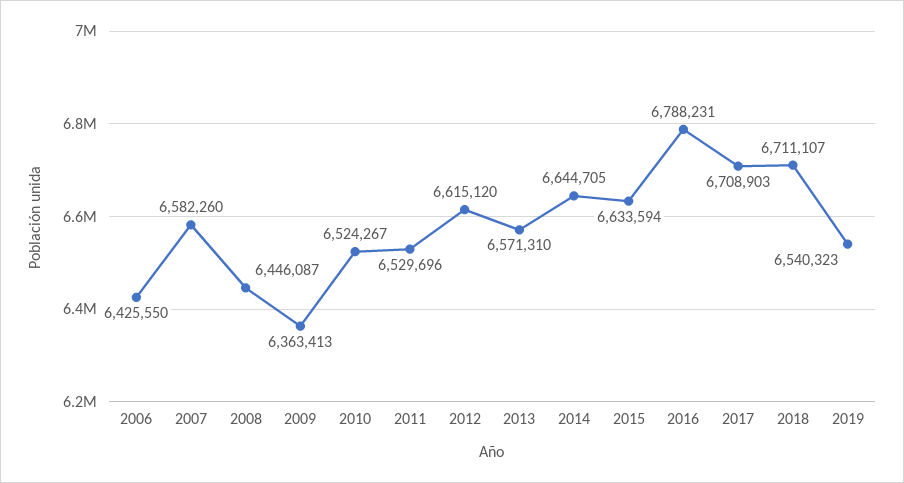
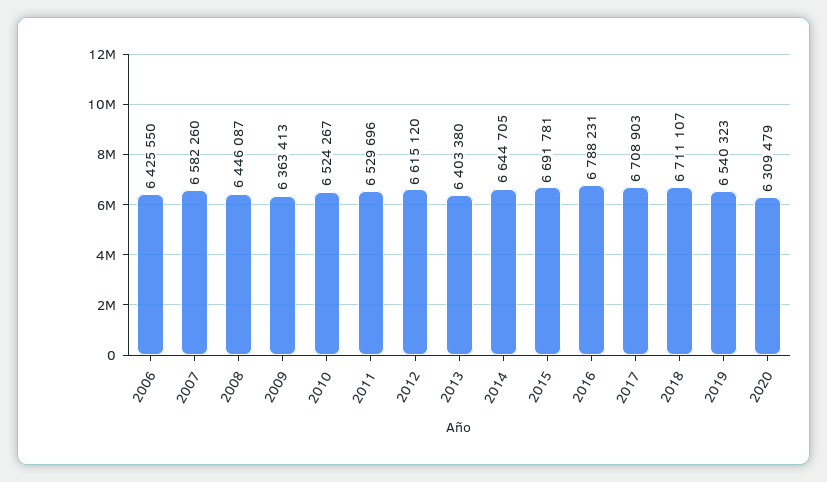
2013: 6571310 -> 6403380
2015: 6633594 -> 6691781
2020: none -> 6309479

